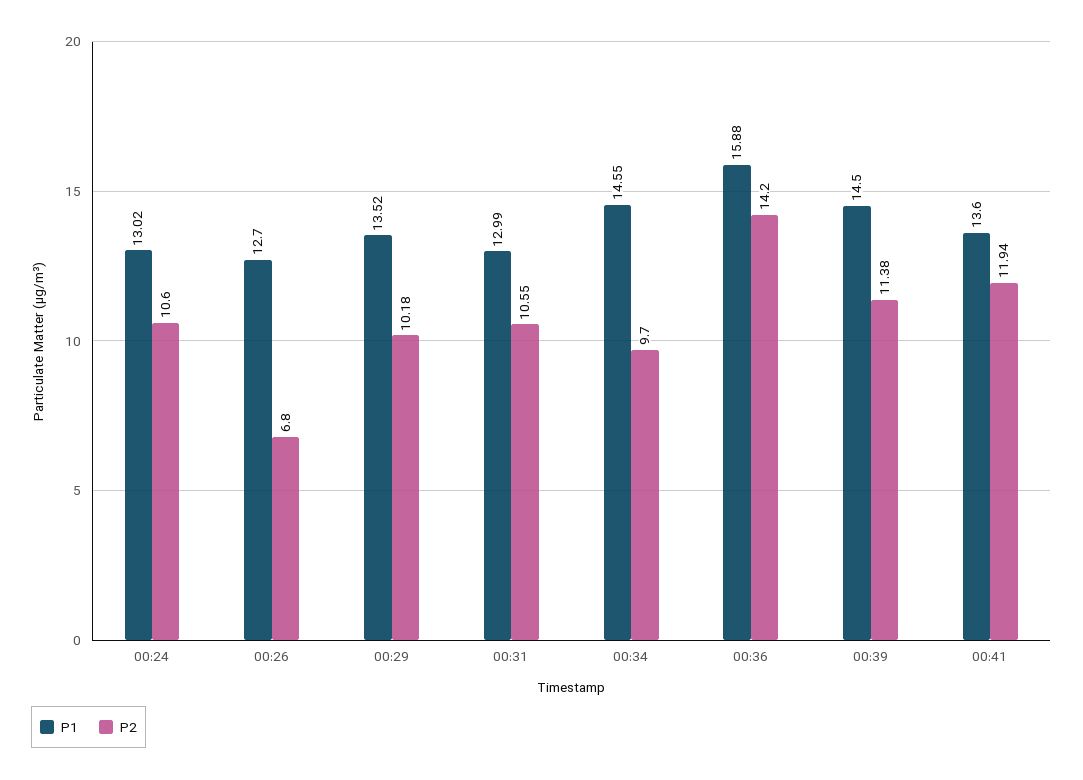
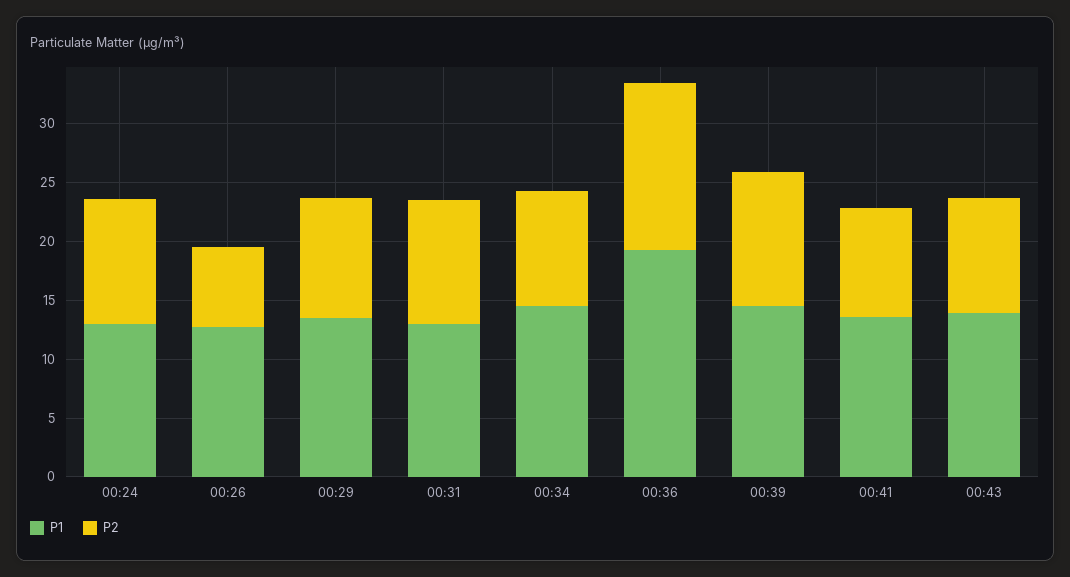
P1, 00:36: 15.88 -> 19
P2, 00:41: 11.94 -> 9
P1, 00:43: none -> 14
P2, 00:43: none -> 10

